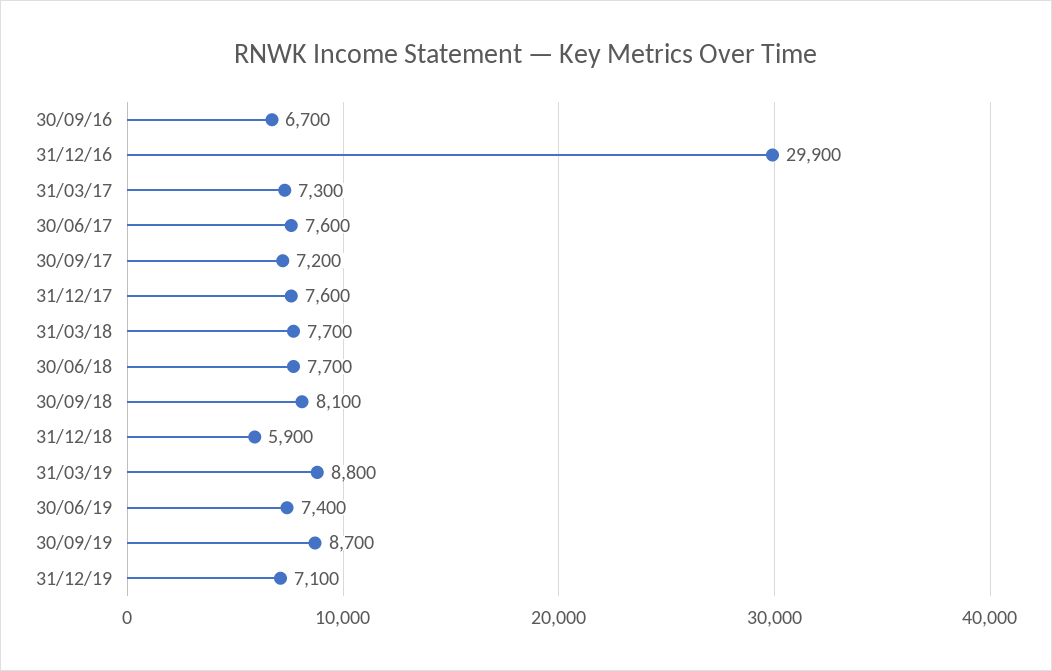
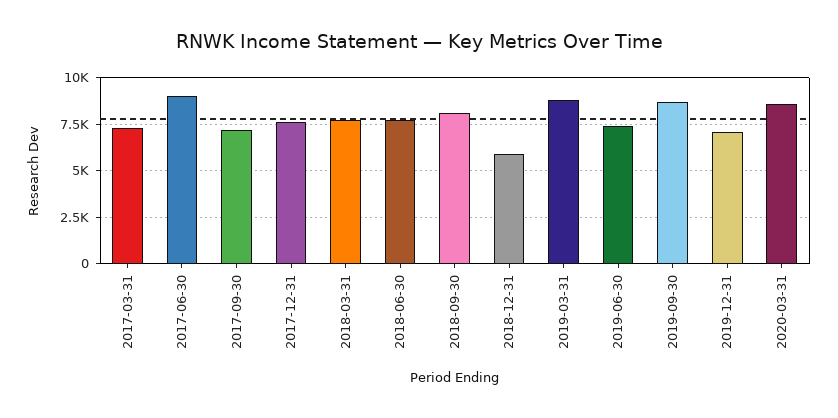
30/09/16: 6700 -> none
31/12/16: 29900 -> none
30/06/17: 7600 -> 9000
2020-03-31: none -> 8500

